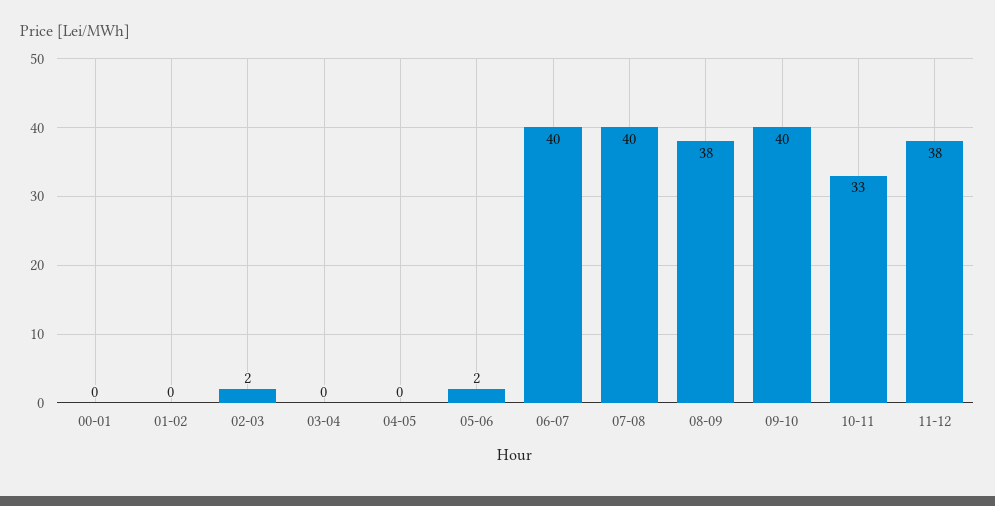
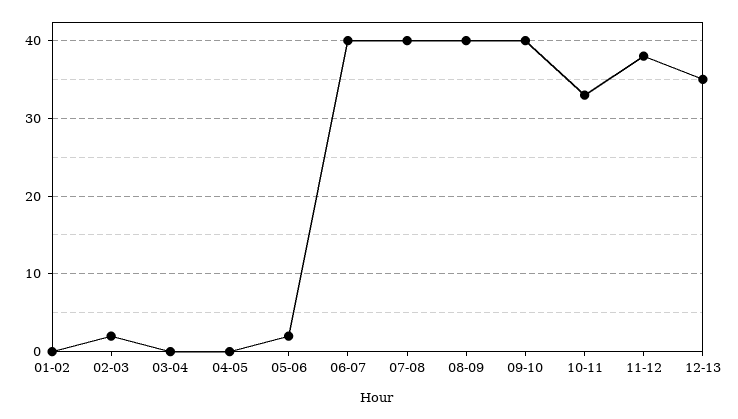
00-01: 0 -> none
08-09: 38 -> 40
12-13: none -> 35

